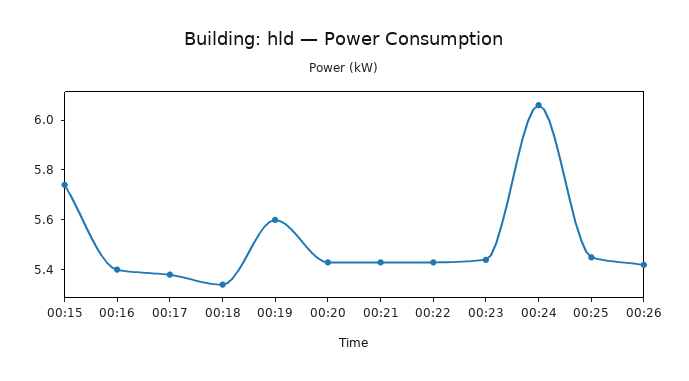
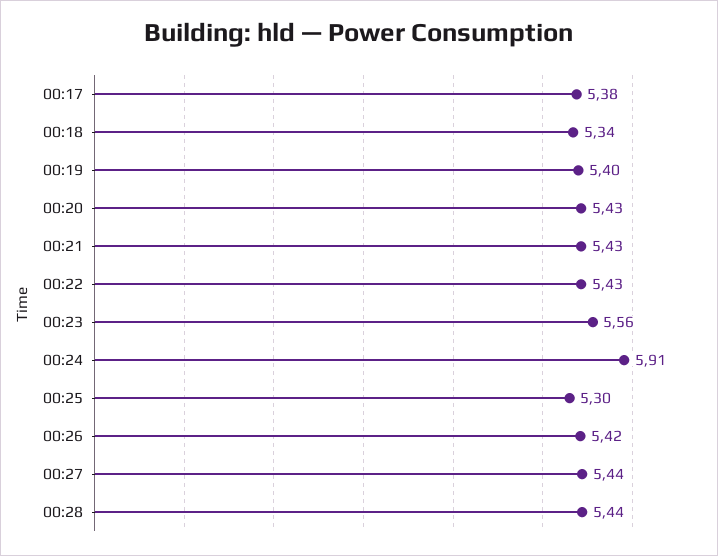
00:15: 5.75 -> none
00:16: 5.4 -> none
00:19: 5.6 -> 5.4
00:23: 5.45 -> 5.56
00:24: 6.05 -> 5.91
00:25: 5.45 -> 5.3
00:27: none -> 5.44
00:28: none -> 5.44

